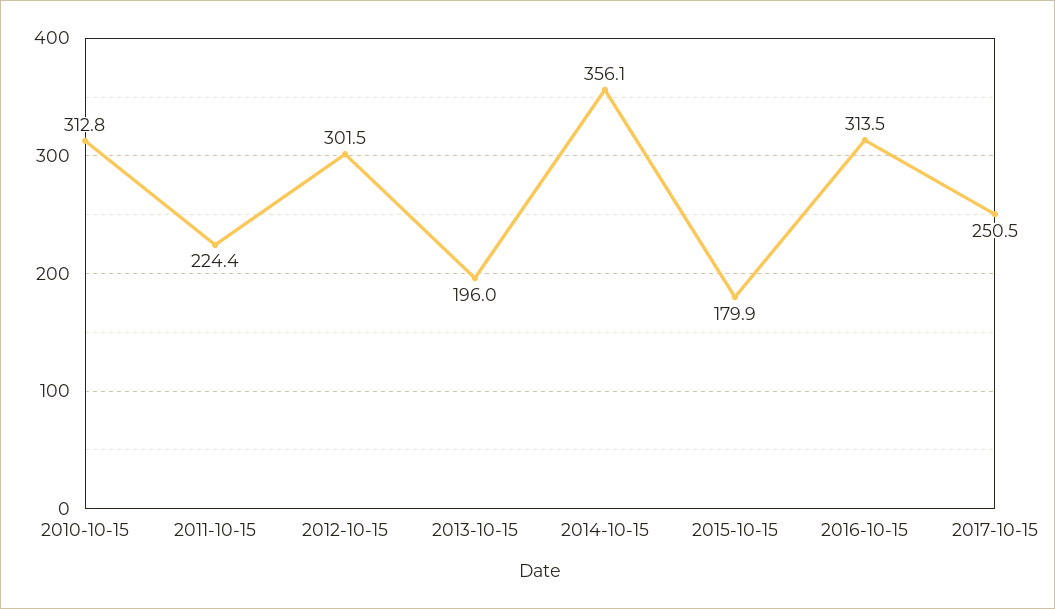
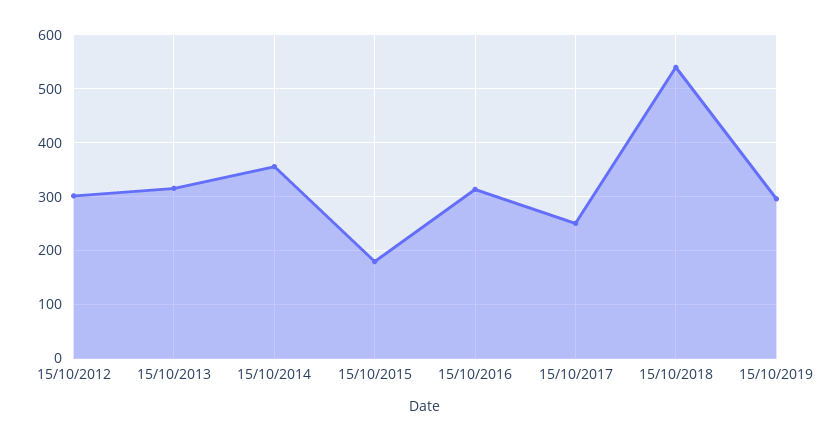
2010-10-15: 312.8 -> none
2011-10-15: 224.4 -> none
2013-10-15: 196 -> 320
15/10/2018: none -> 540
15/10/2019: none -> 300

